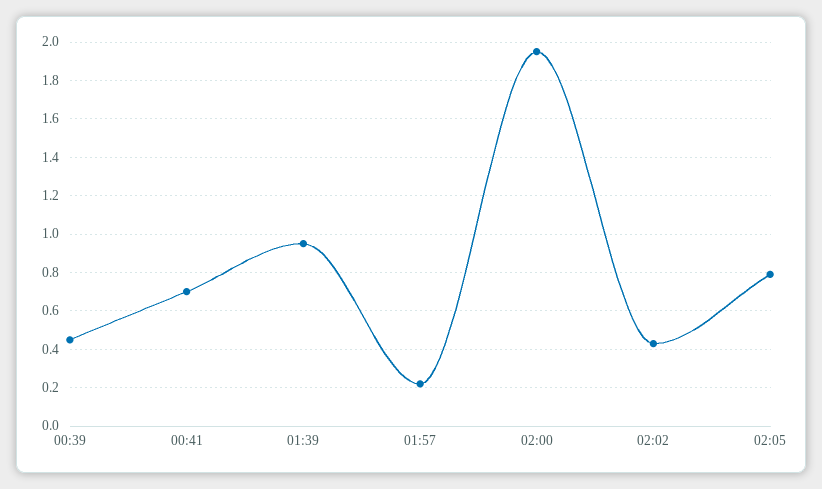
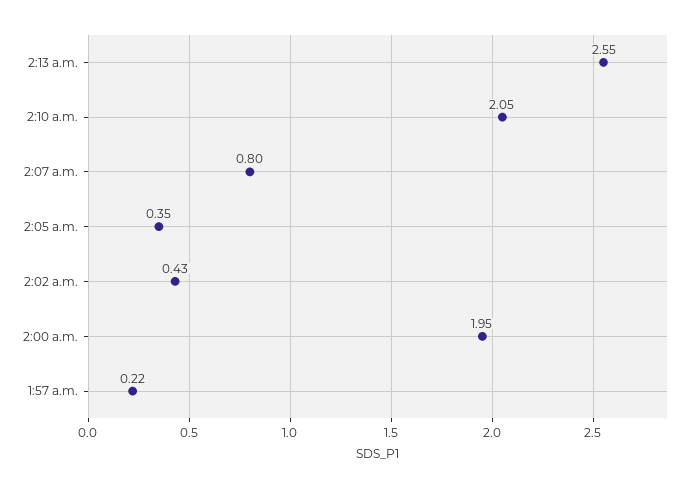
00:39: 0.45 -> none
00:41: 0.7 -> none
01:39: 0.95 -> none
02:05: 0.8 -> 0.35
2:13 a.m.: none -> 2.55
2:10 a.m.: none -> 2.05
2:07 a.m.: none -> 0.8

